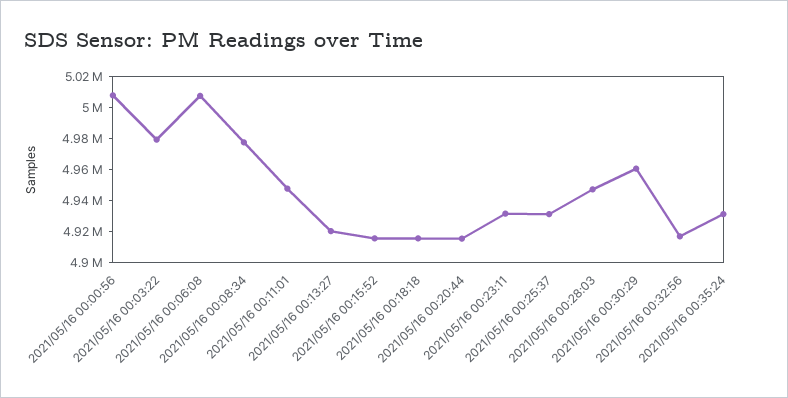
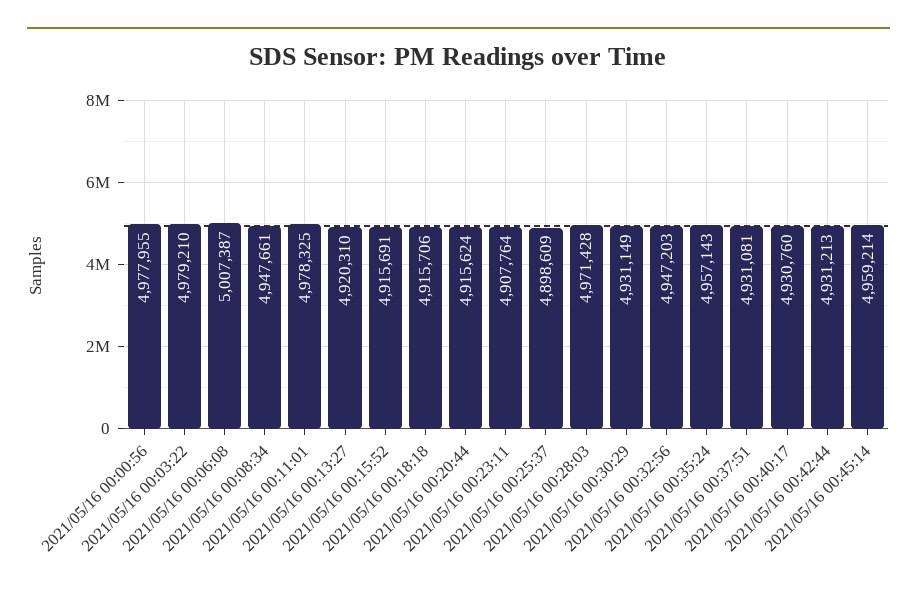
2021/05/16 00:00:56: 5010000 -> 4977955
2021/05/16 00:08:34: 4980000 -> 4947661
2021/05/16 00:11:01: 4950000 -> 4978325
2021/05/16 00:23:11: 4930000 -> 4907764
2021/05/16 00:25:37: 4930000 -> 4898609
2021/05/16 00:28:03: 4950000 -> 4971428
2021/05/16 00:30:29: 4960000 -> 4931149
2021/05/16 00:32:56: 4920000 -> 4947203
2021/05/16 00:35:24: 4930000 -> 4957143
2021/05/16 00:37:51: none -> 4931081
2021/05/16 00:40:17: none -> 4930760
2021/05/16 00:42:44: none -> 4931213
2021/05/16 00:45:14: none -> 4959214

